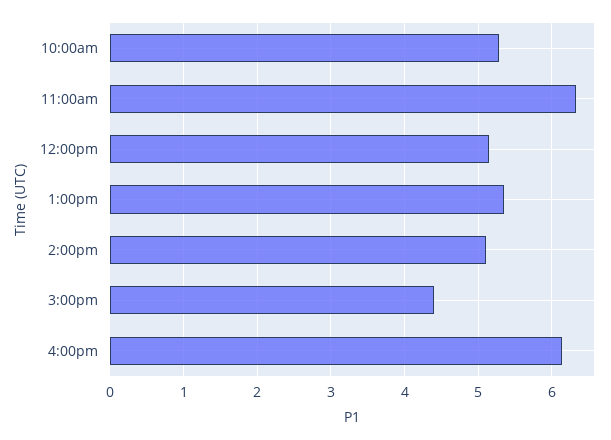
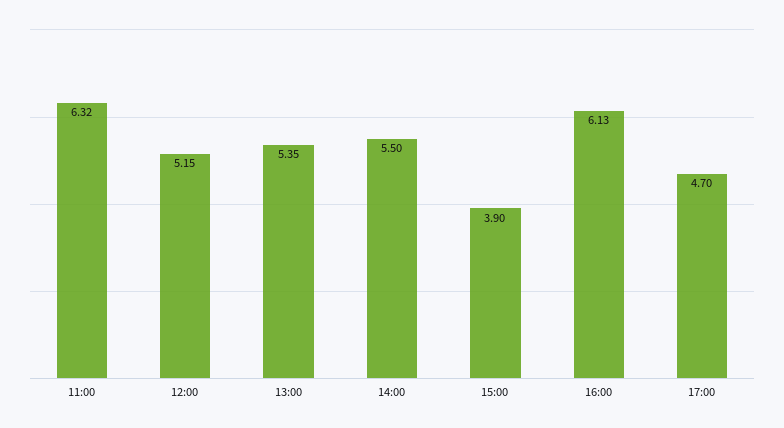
10:00am: 5.3 -> none
2:00pm: 5.1 -> 5.5
3:00pm: 4.4 -> 3.9
17:00: none -> 4.7

